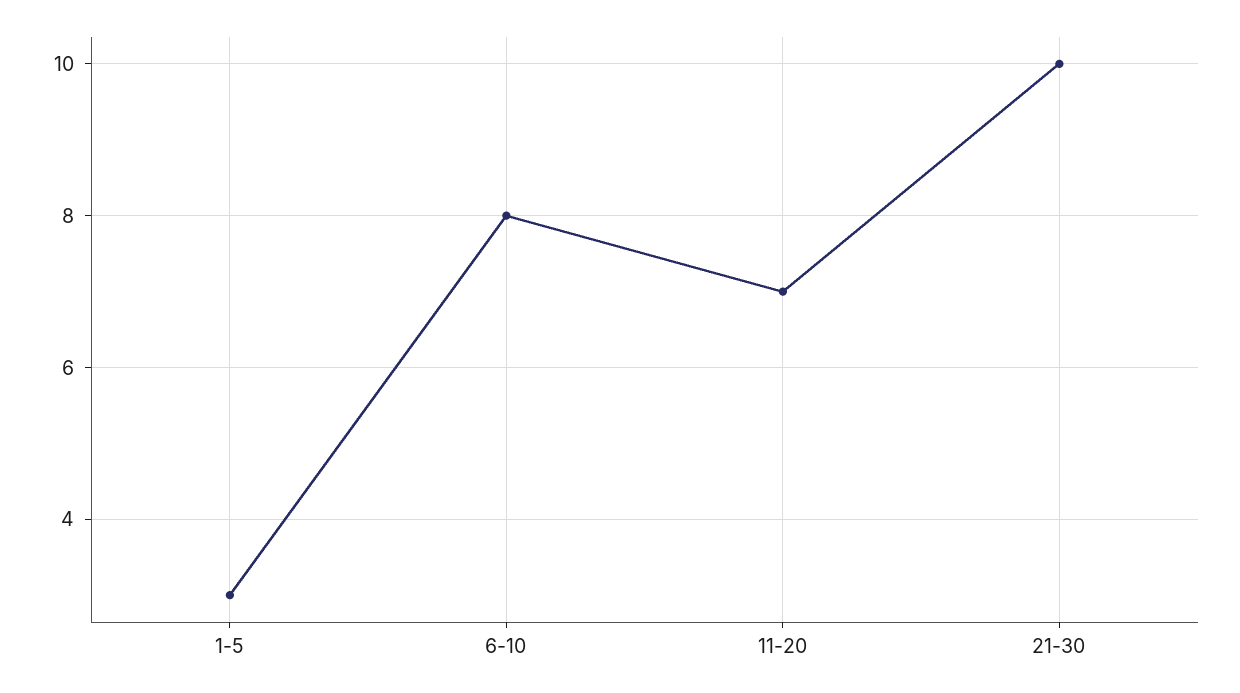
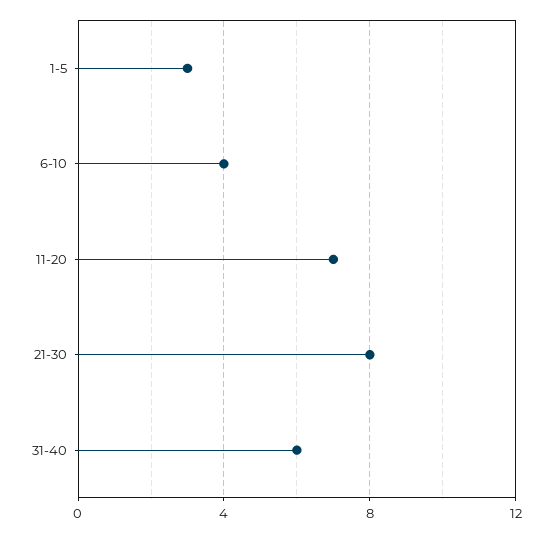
6-10: 8 -> 4
21-30: 10 -> 8
31-40: none -> 6

